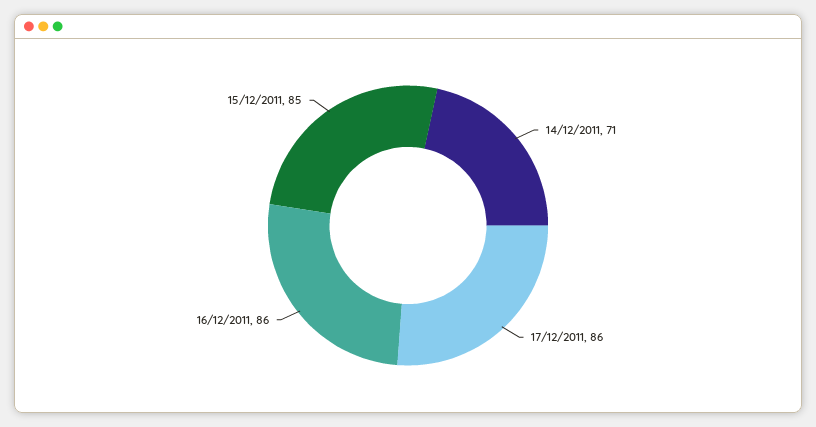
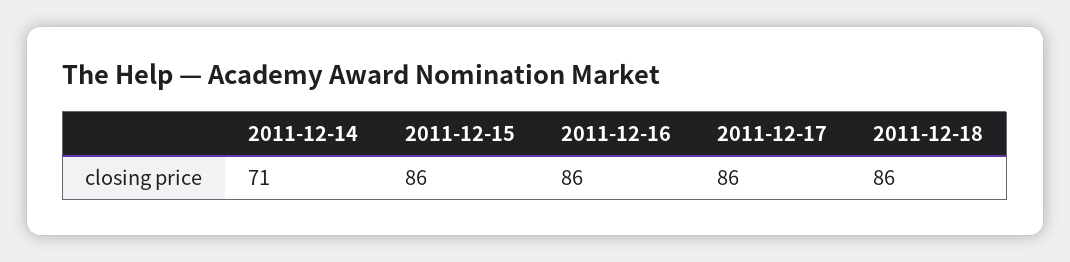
15/12/2011: 85 -> 86
2011-12-18: none -> 86

